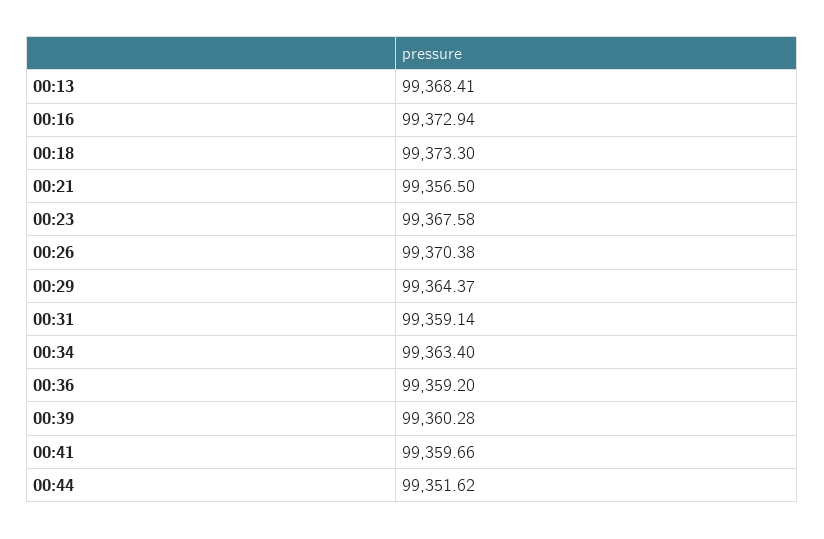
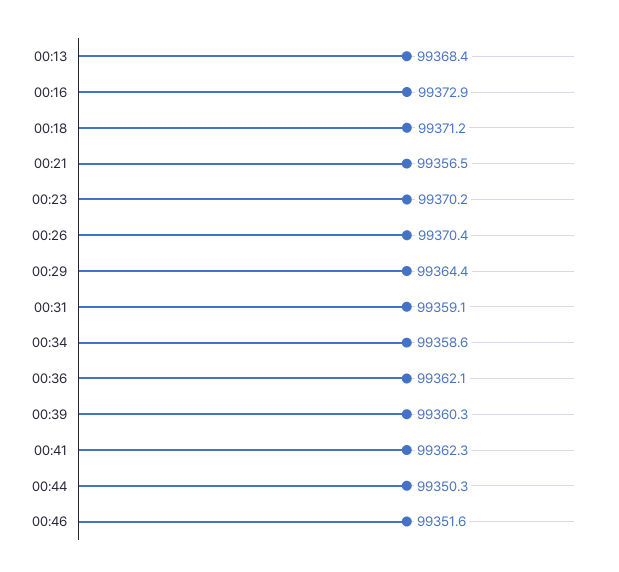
00:18: 99373.3 -> 99371.2
00:23: 99367.58 -> 99370.2
00:34: 99363.4 -> 99358.6
00:36: 99359.2 -> 99362.1
00:41: 99359.66 -> 99362.3
00:44: 99351.62 -> 99350.3
00:46: none -> 99351.6

